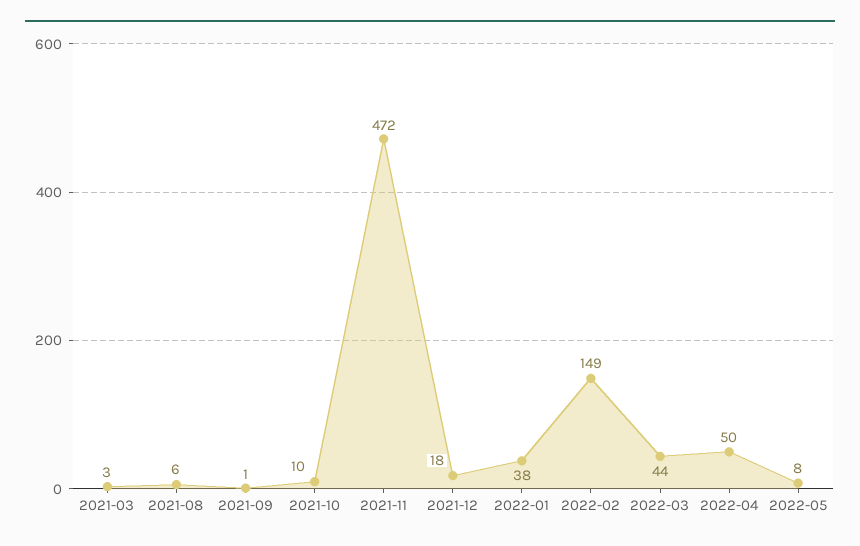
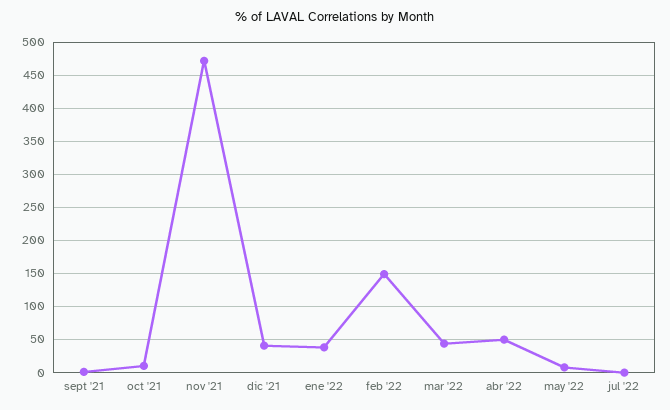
2021-03: 3 -> none
2021-08: 6 -> none
2021-12: 18 -> 40
jul '22: none -> 0

